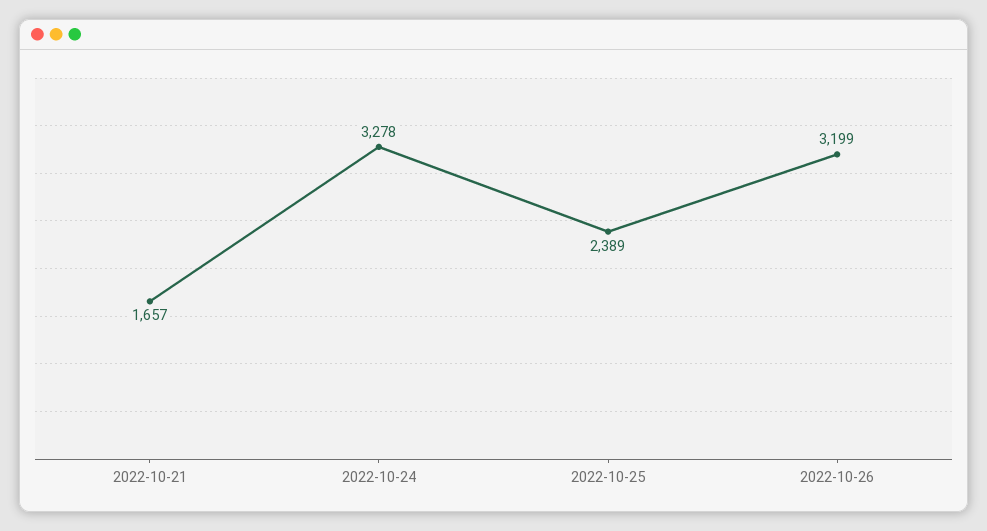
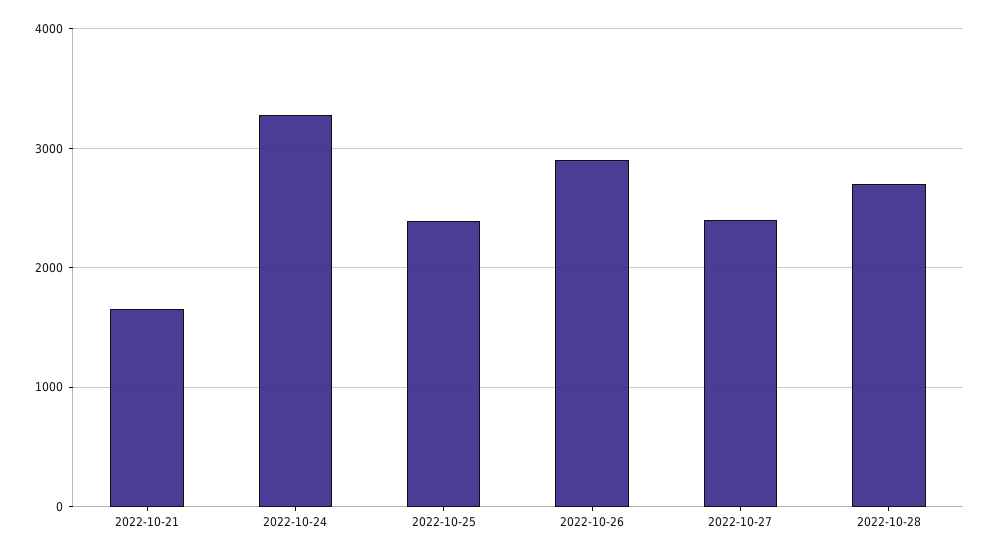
2022-10-26: 3199 -> 2900
2022-10-27: none -> 2400
2022-10-28: none -> 2700

